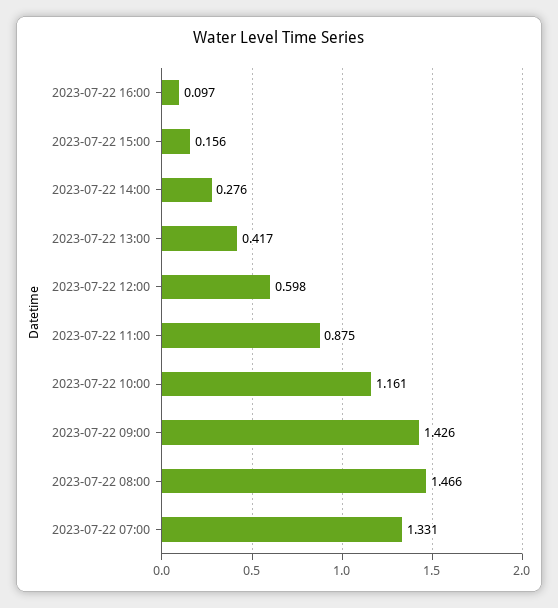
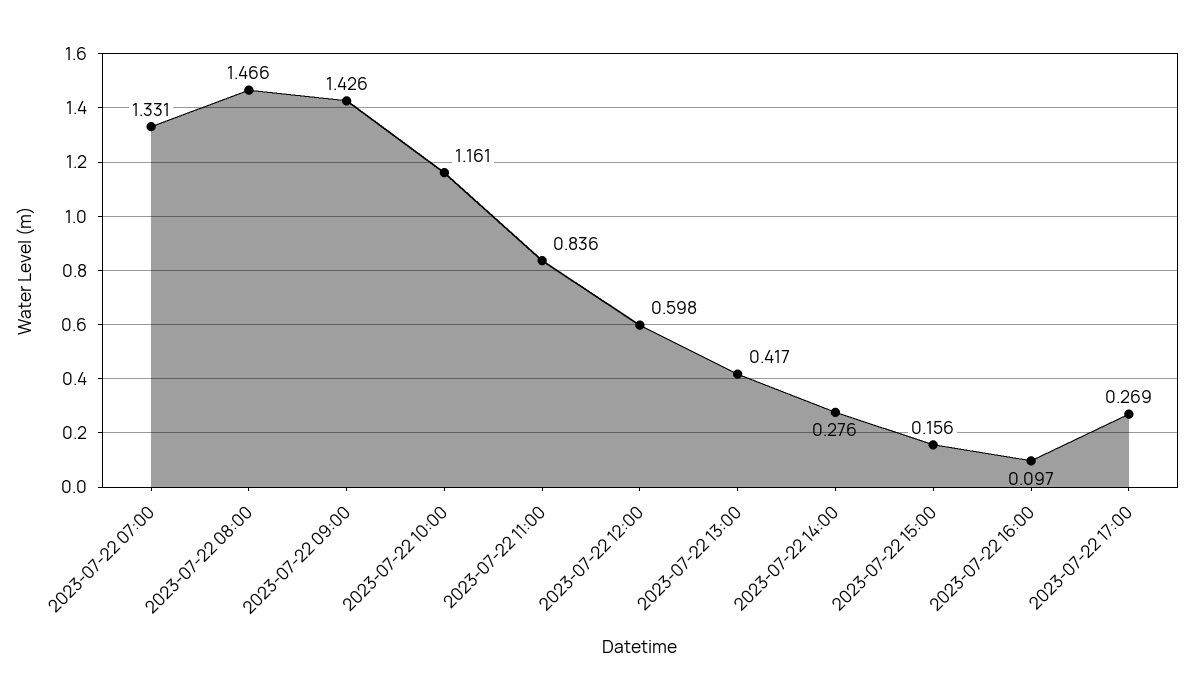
2023-07-22 11:00: 0.875 -> 0.836
2023-07-22 17:00: none -> 0.269

